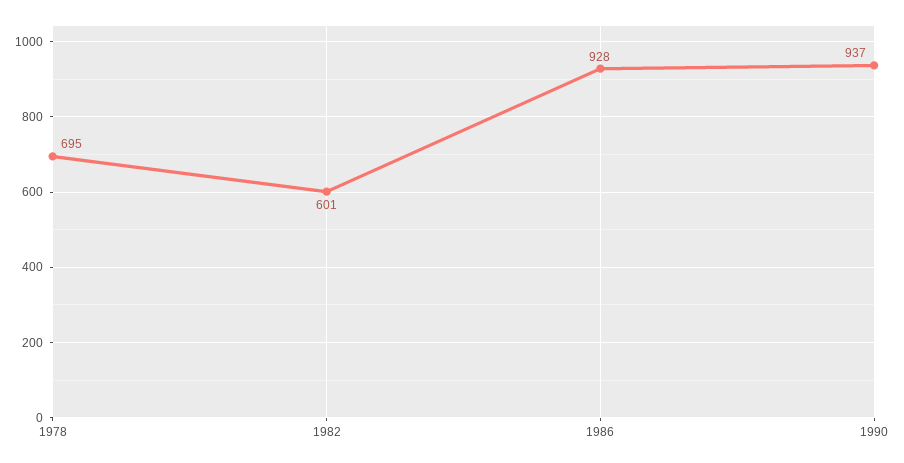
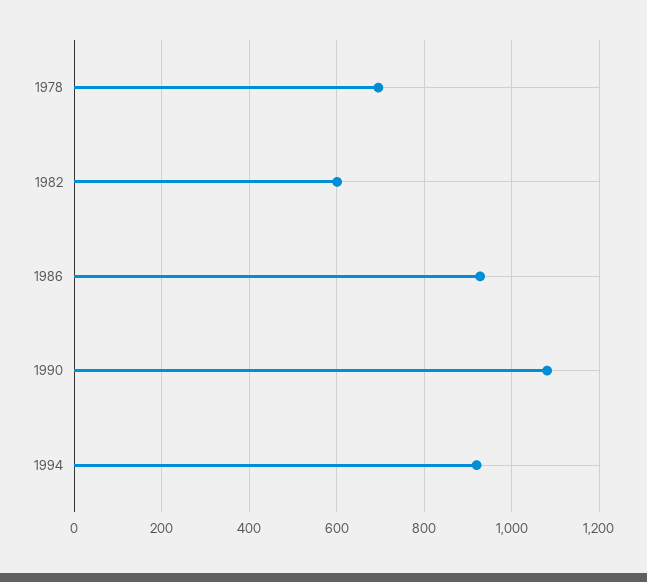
1990: 937 -> 1080
1994: none -> 920

